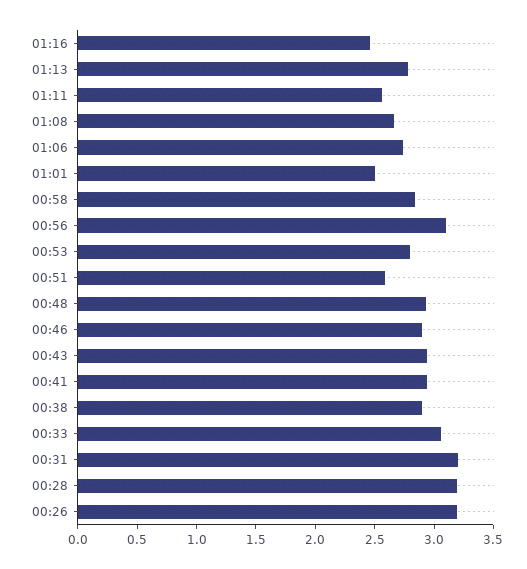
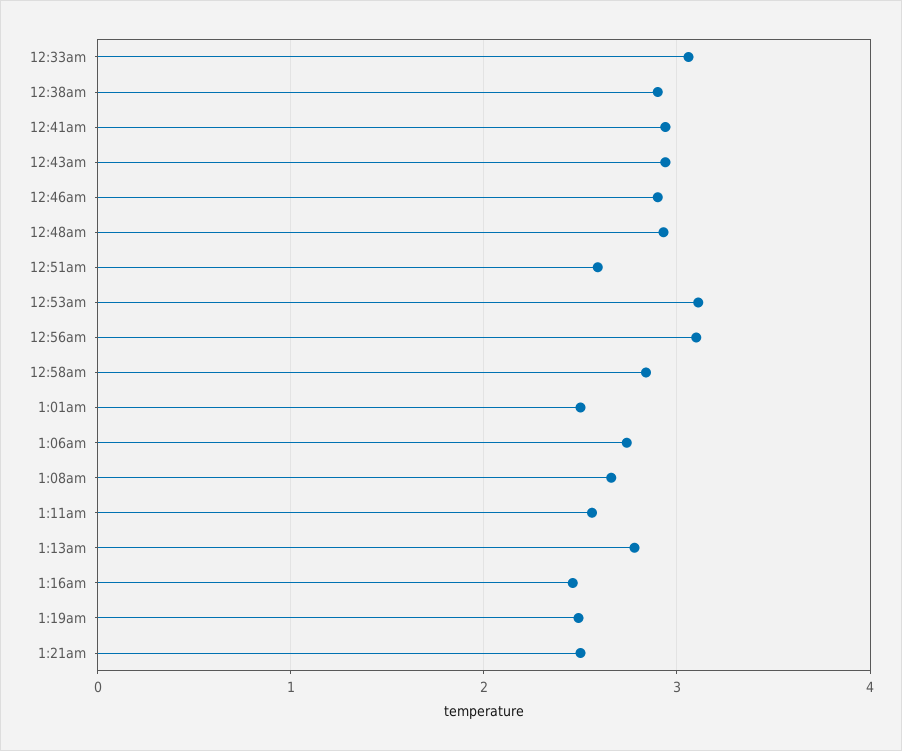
00:53: 2.8 -> 3.1
00:31: 3.2 -> none
00:28: 3.2 -> none
00:26: 3.2 -> none
1:19am: none -> 2.5
1:21am: none -> 2.5

